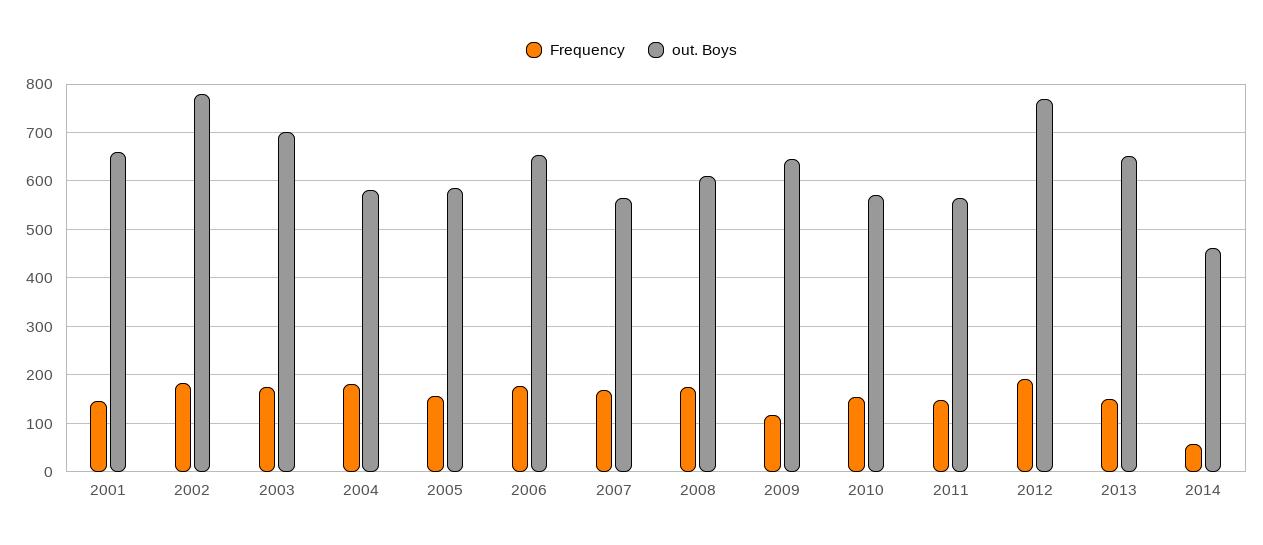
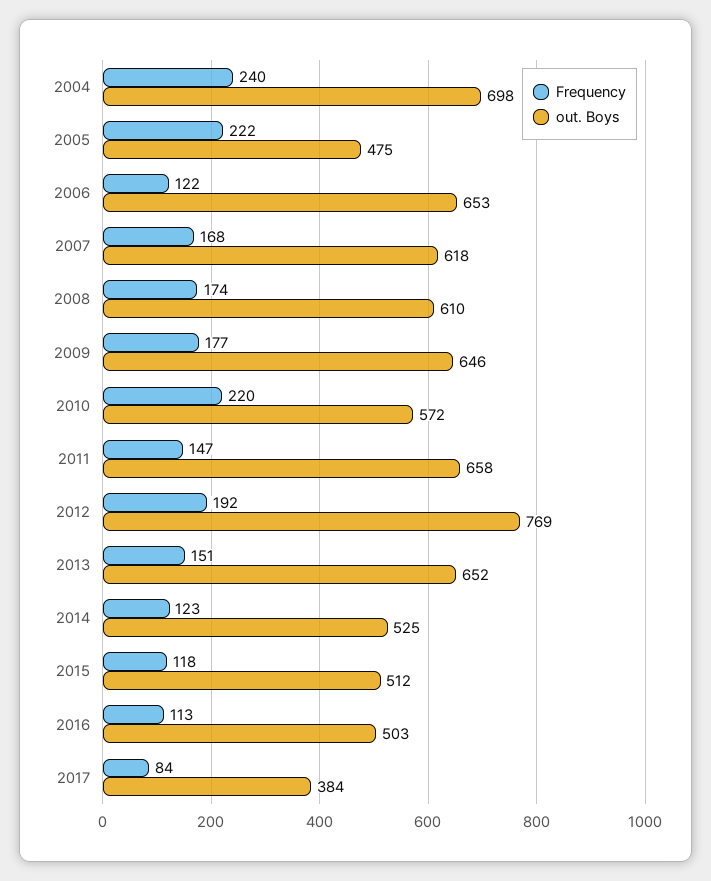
Frequency, 2001: 140 -> none
out. Boys, 2001: 660 -> none
Frequency, 2002: 180 -> none
out. Boys, 2002: 780 -> none
Frequency, 2003: 180 -> none
out. Boys, 2003: 700 -> none
Frequency, 2004: 180 -> 240
out. Boys, 2004: 580 -> 698
Frequency, 2005: 160 -> 222
out. Boys, 2005: 580 -> 475
Frequency, 2006: 180 -> 122
out. Boys, 2007: 560 -> 618
Frequency, 2009: 120 -> 177
Frequency, 2010: 160 -> 220
out. Boys, 2011: 560 -> 658
Frequency, 2014: 60 -> 123
out. Boys, 2014: 460 -> 525
Frequency, 2015: none -> 118
out. Boys, 2015: none -> 512
Frequency, 2016: none -> 113
out. Boys, 2016: none -> 503
Frequency, 2017: none -> 84
out. Boys, 2017: none -> 384

